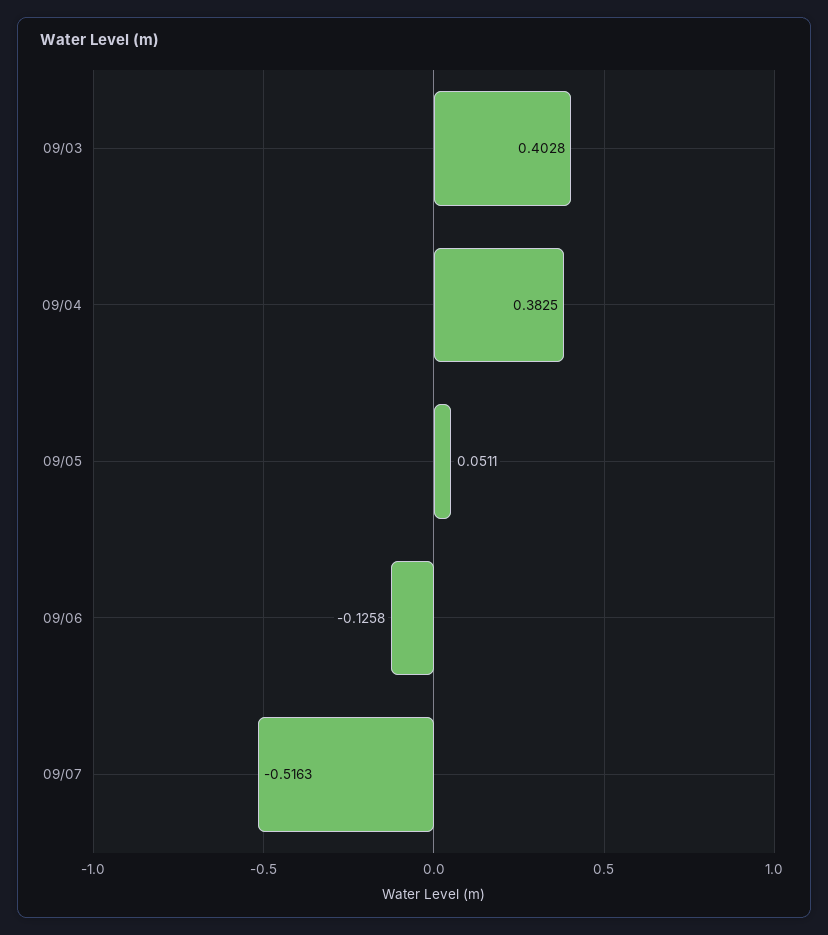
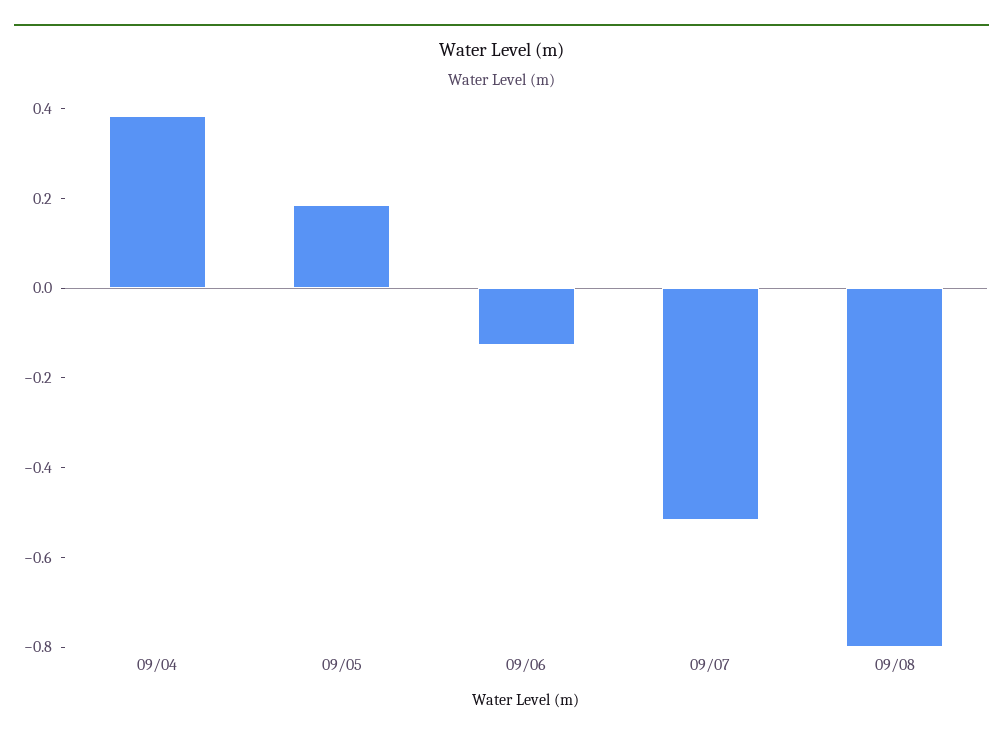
09/03: 0.4028 -> none
09/05: 0.0511 -> 0.2
09/08: none -> -0.8

